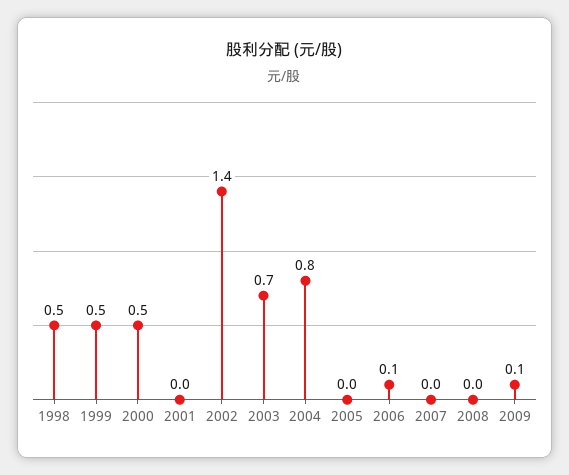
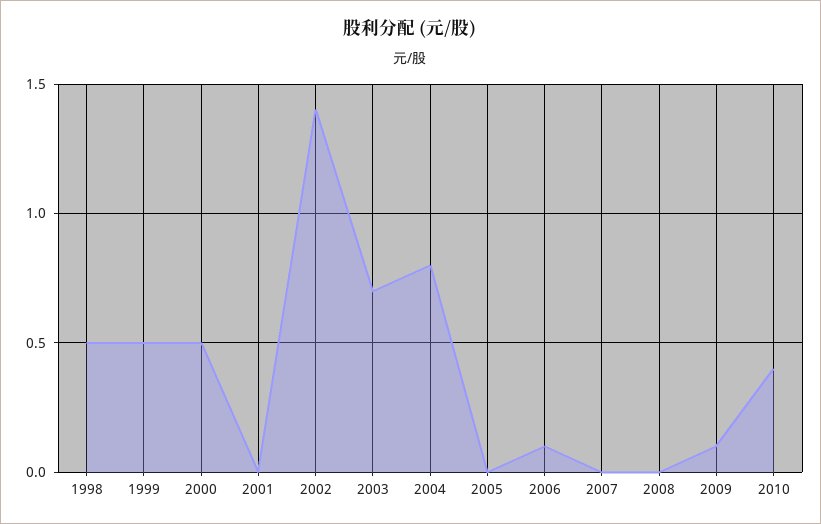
2010: none -> 0.4

